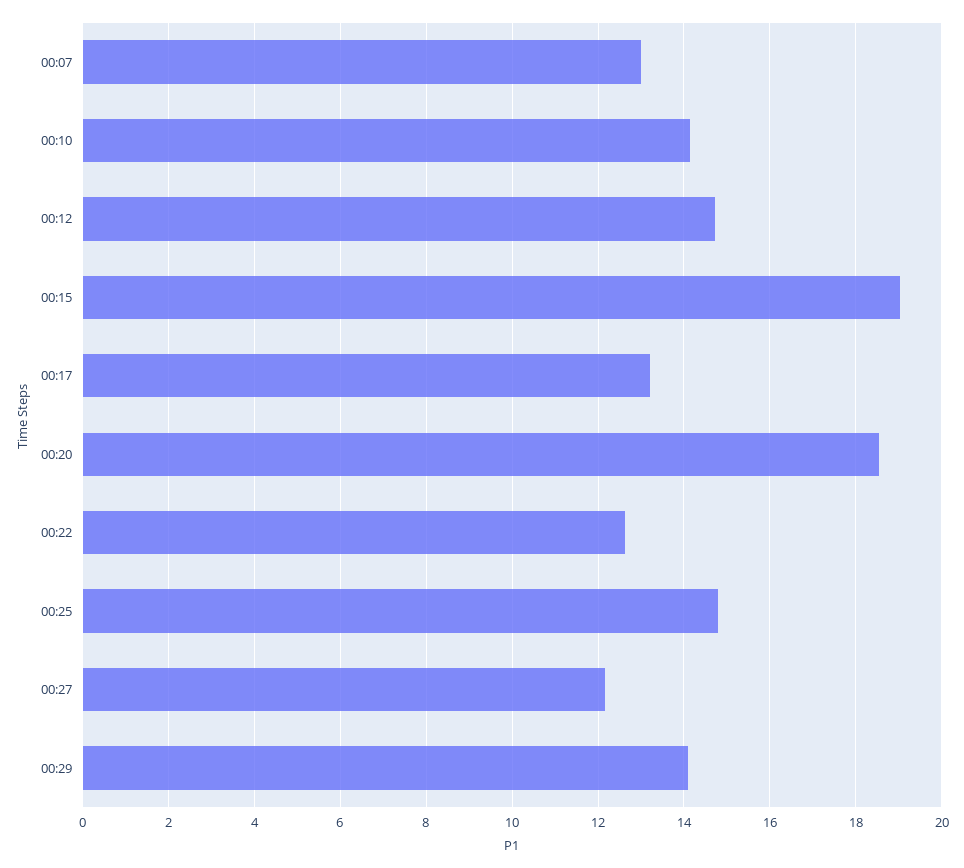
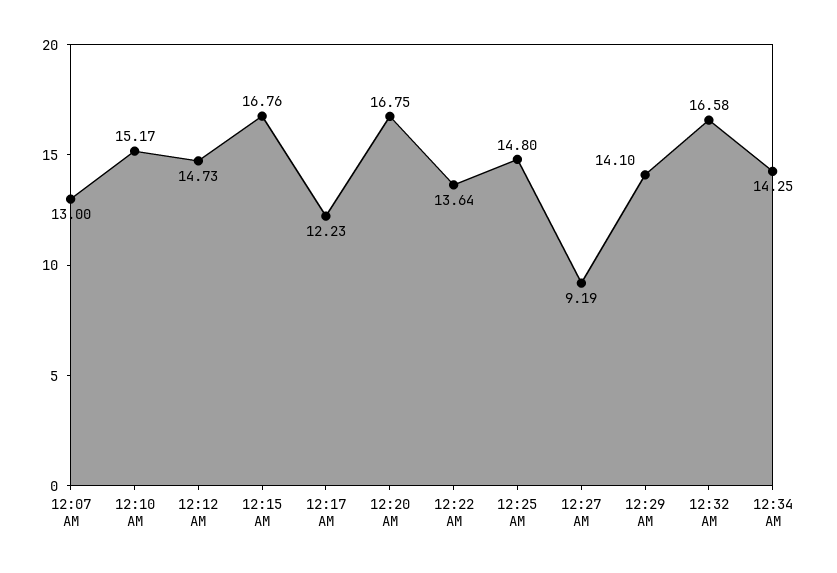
00:10: 14.2 -> 15.17
00:15: 19 -> 16.76
00:17: 13.2 -> 12.23
00:20: 18.6 -> 16.75
00:22: 12.6 -> 13.64
00:27: 12.2 -> 9.19
12:32 AM: none -> 16.58
12:34 AM: none -> 14.25

